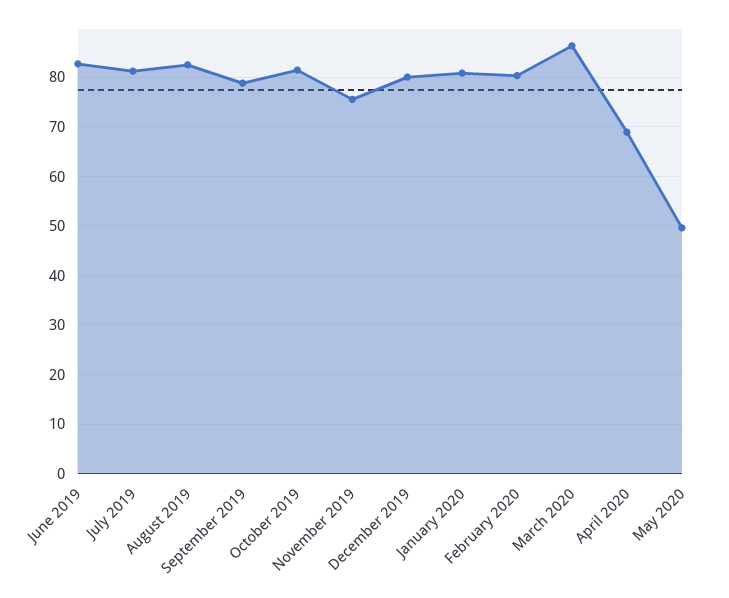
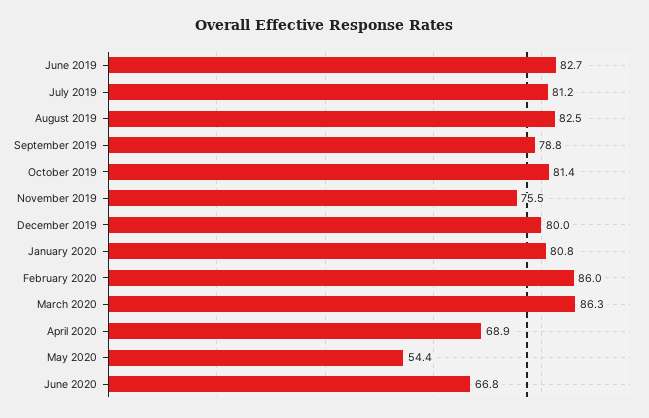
February 2020: 80 -> 86
May 2020: 50 -> 54.4
June 2020: none -> 66.8

